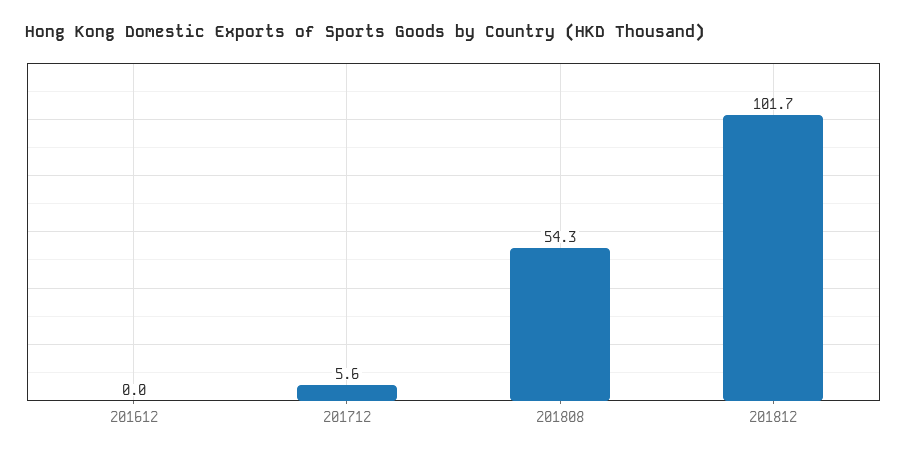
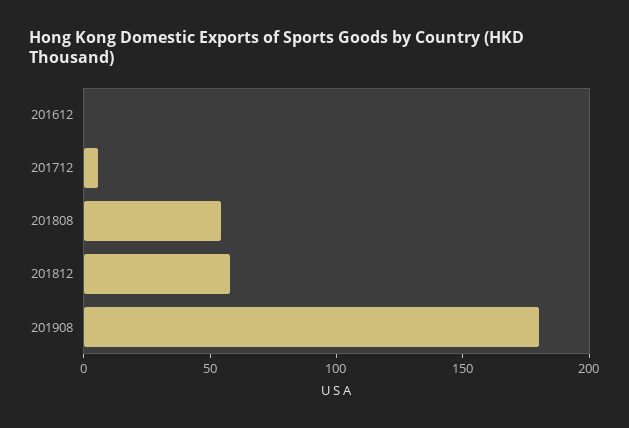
201812: 101.7 -> 60
201908: none -> 180

